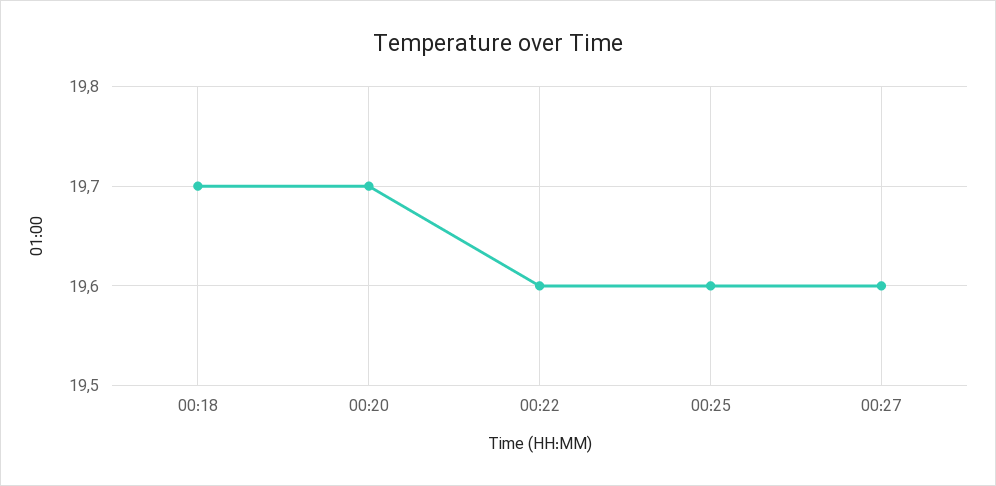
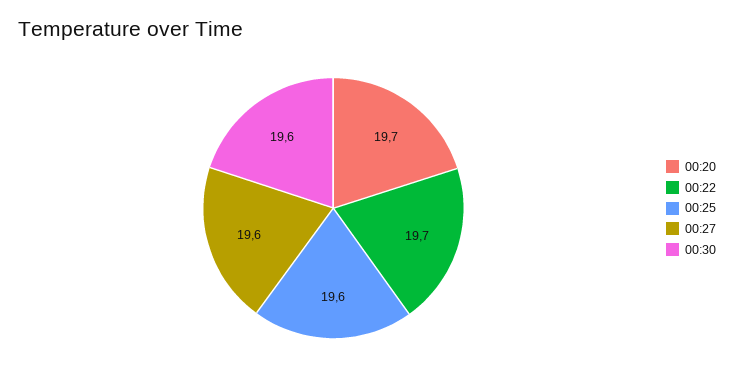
00:18: 19.7 -> none
00:22: 19.6 -> 19.7
00:30: none -> 19.6

